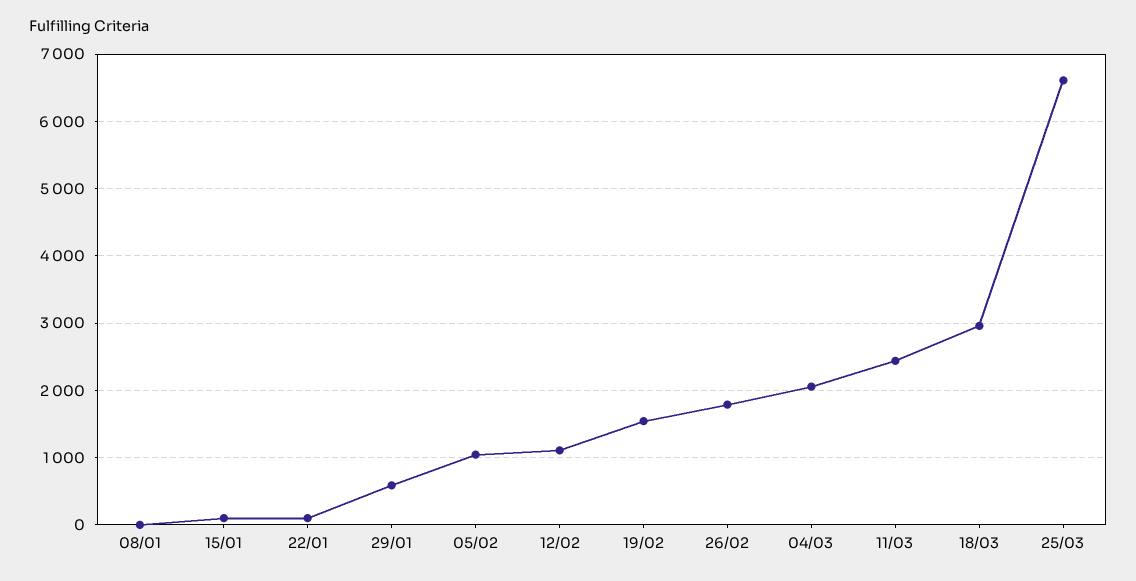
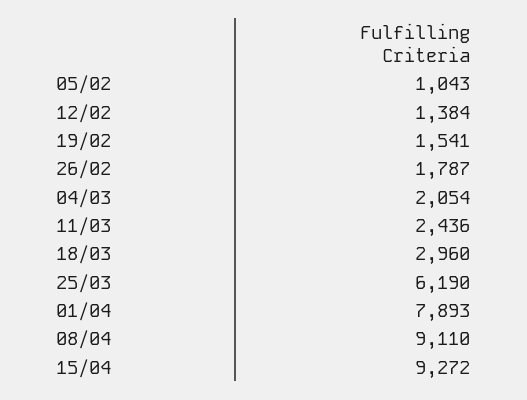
08/01: 0 -> none
15/01: 100 -> none
22/01: 100 -> none
29/01: 600 -> none
12/02: 1100 -> 1384
25/03: 6600 -> 6190
01/04: none -> 7893
08/04: none -> 9110
15/04: none -> 9272

